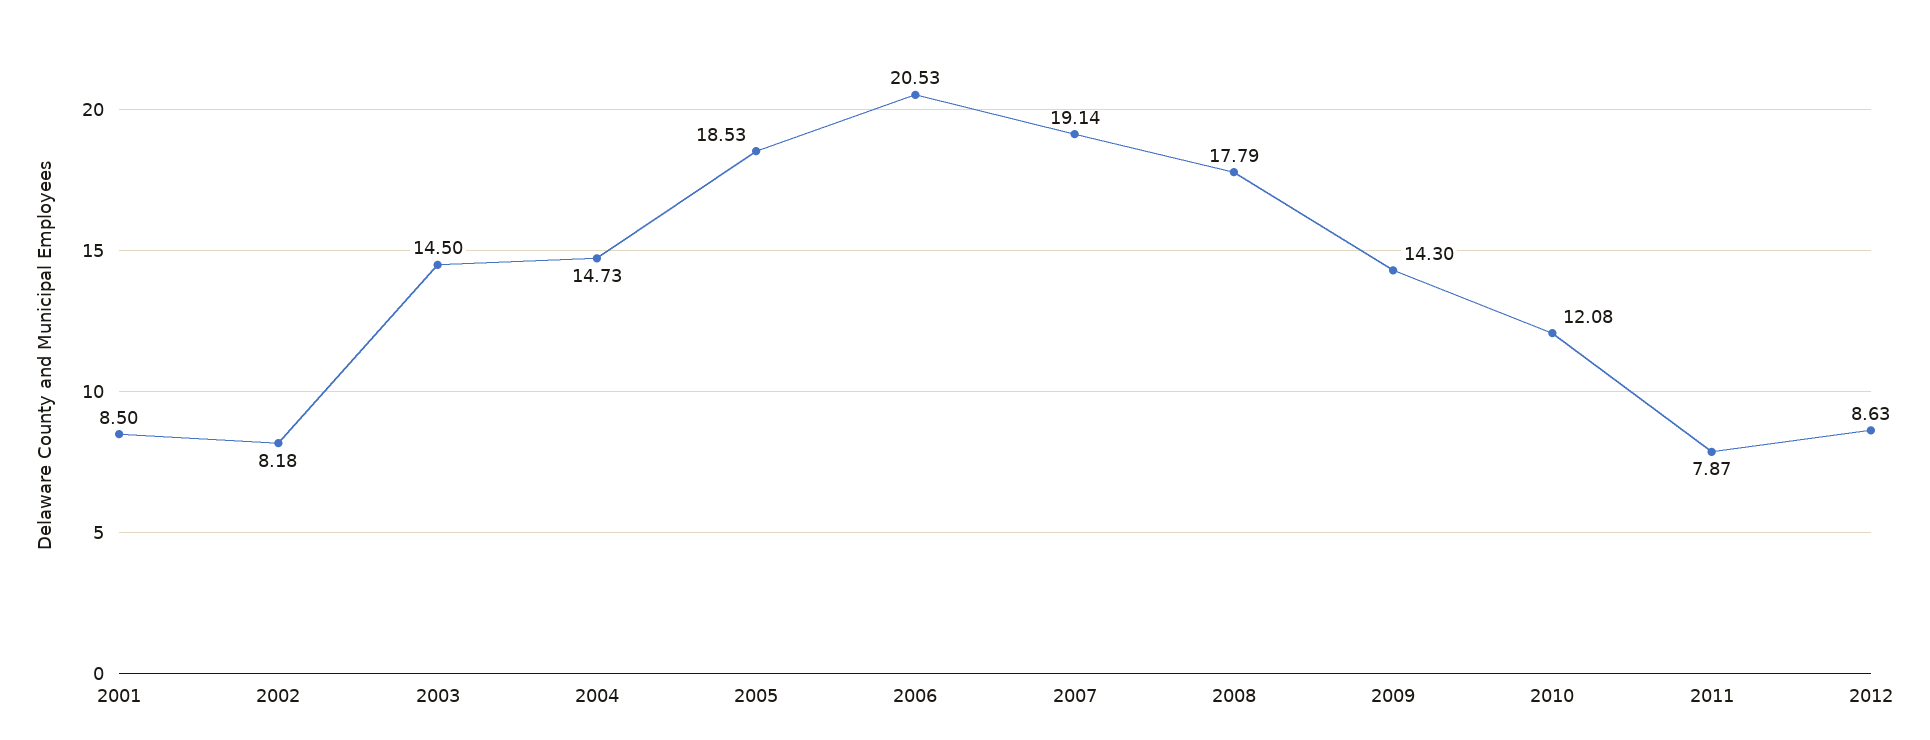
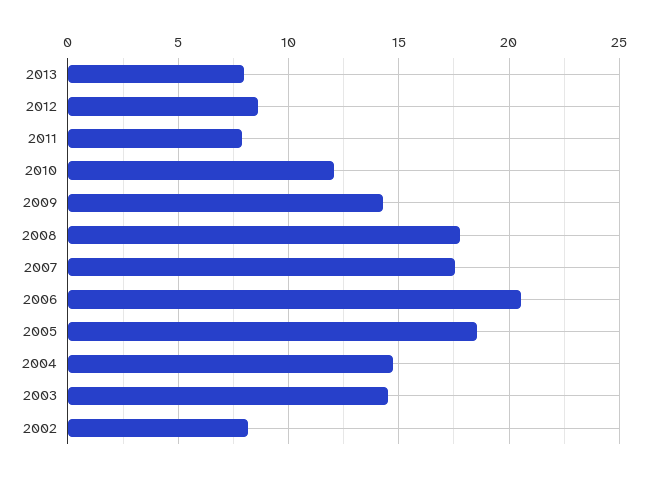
2001: 8.5 -> none
2007: 19.14 -> 17.5
2013: none -> 8

